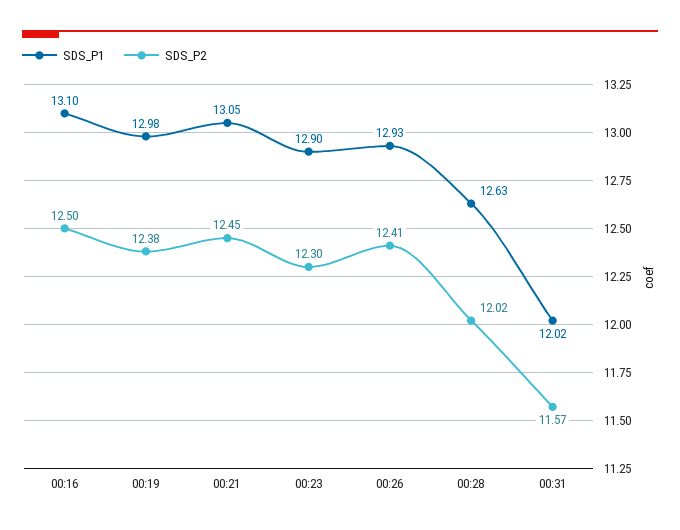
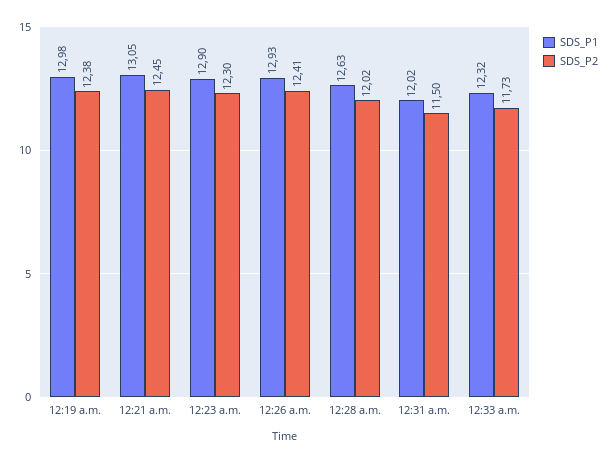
SDS_P1, 00:16: 13.1 -> none
SDS_P2, 00:16: 12.5 -> none
SDS_P2, 00:31: 11.57 -> 11.5
SDS_P1, 12:33 a.m.: none -> 12.32
SDS_P2, 12:33 a.m.: none -> 11.73

